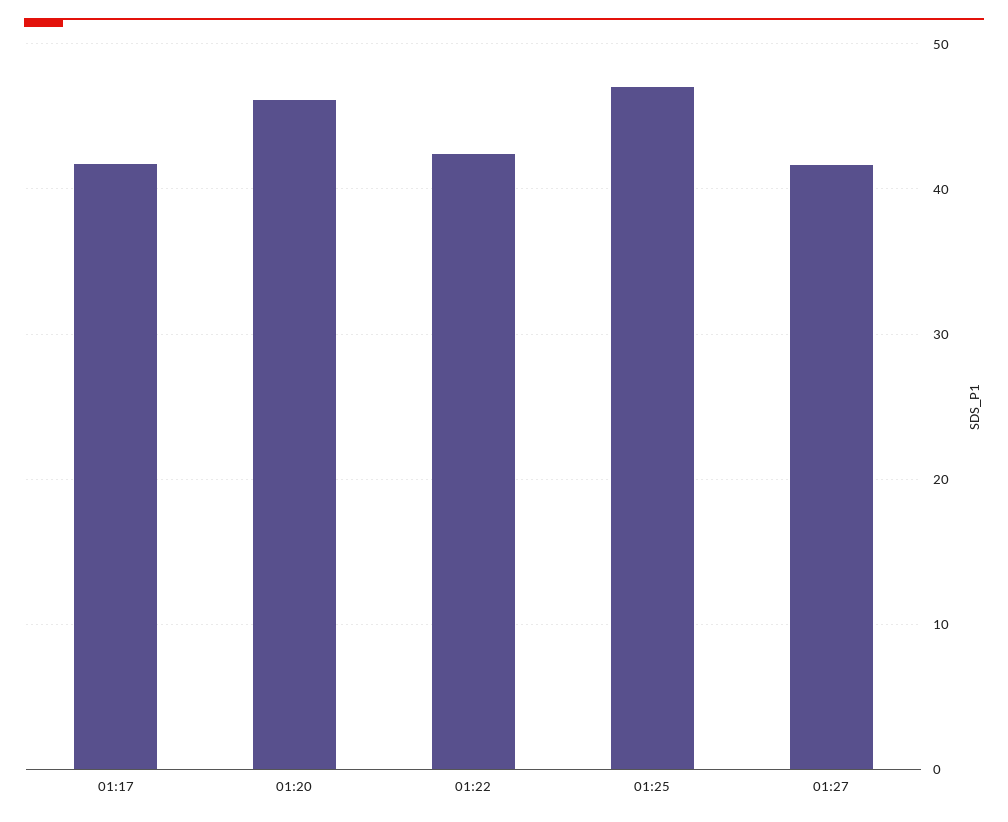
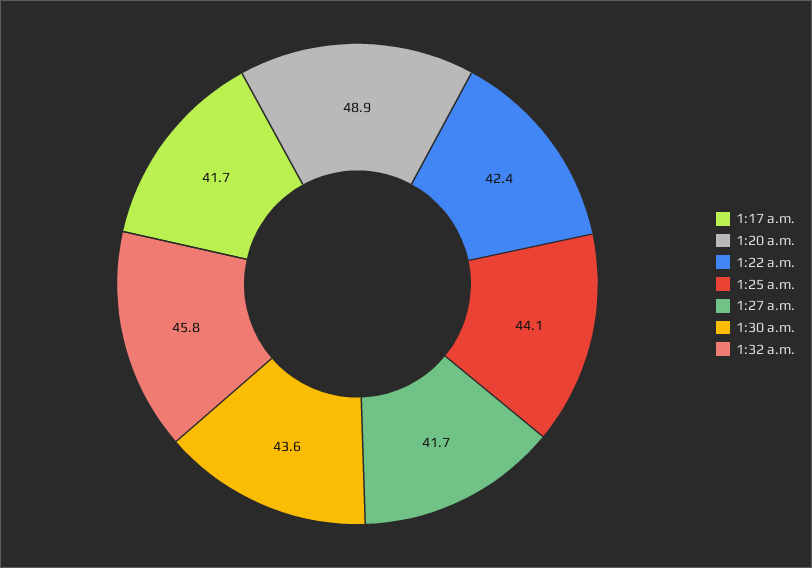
01:20: 46 -> 48.9
01:25: 47 -> 44.1
1:30 a.m.: none -> 43.6
1:32 a.m.: none -> 45.8

